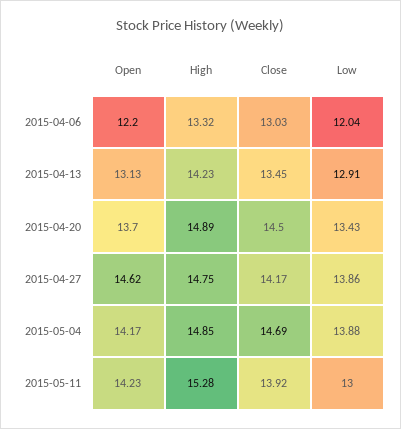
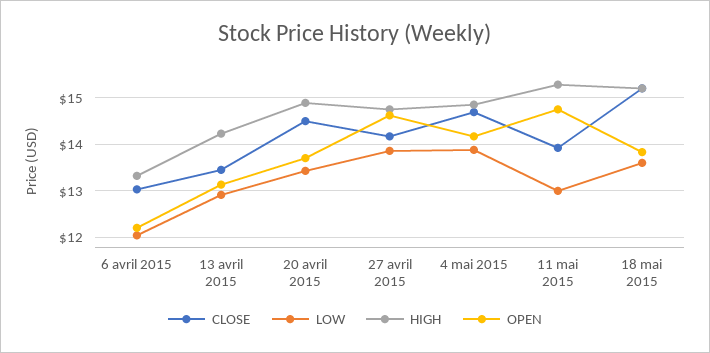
Open, 2015-05-11: 14.23 -> 14.8
Close, 18 mai 2015: none -> 15.2
Low, 18 mai 2015: none -> 13.6
High, 18 mai 2015: none -> 15.2
Open, 18 mai 2015: none -> 13.8

